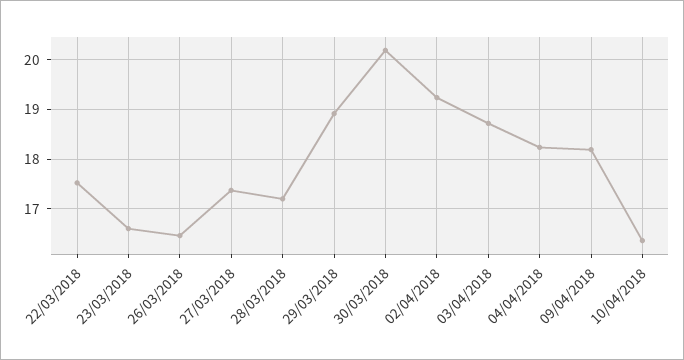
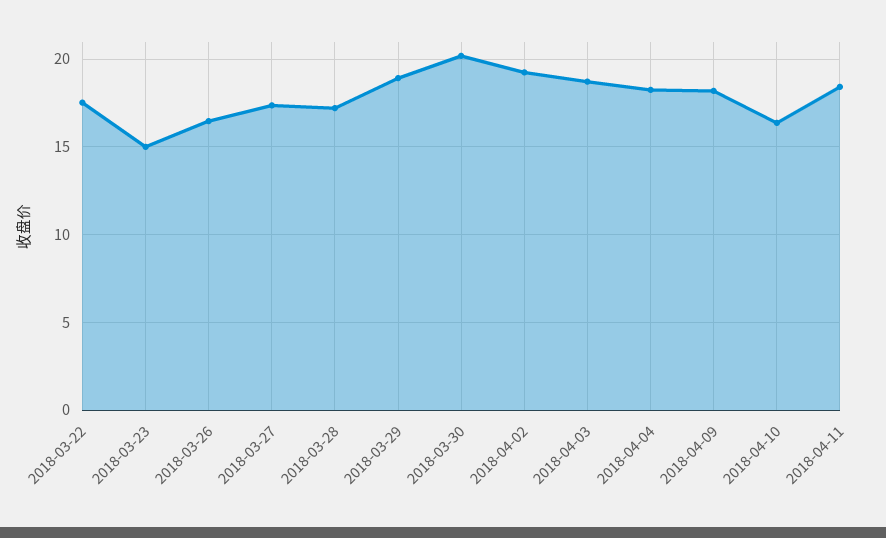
23/03/2018: 16.6 -> 15
2018-04-11: none -> 18.5

